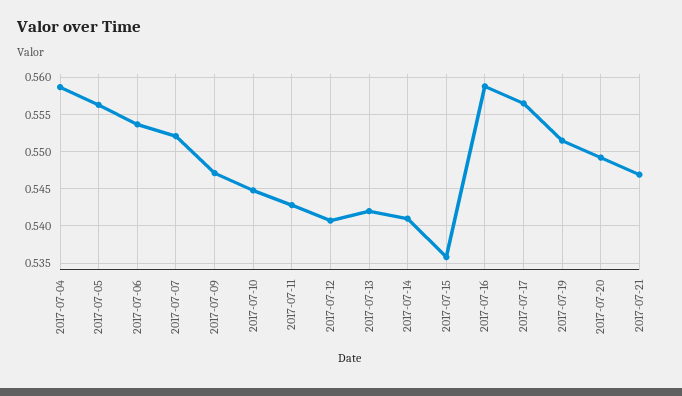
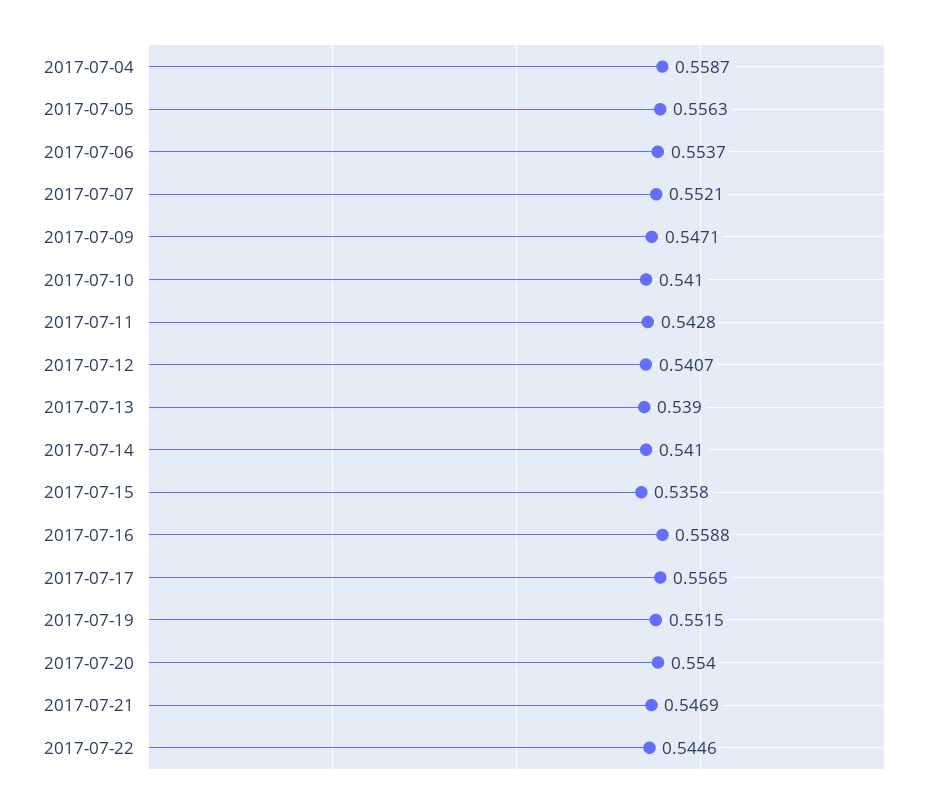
2017-07-10: 0.545 -> 0.541
2017-07-13: 0.542 -> 0.539
2017-07-20: 0.549 -> 0.554
2017-07-22: none -> 0.5446

